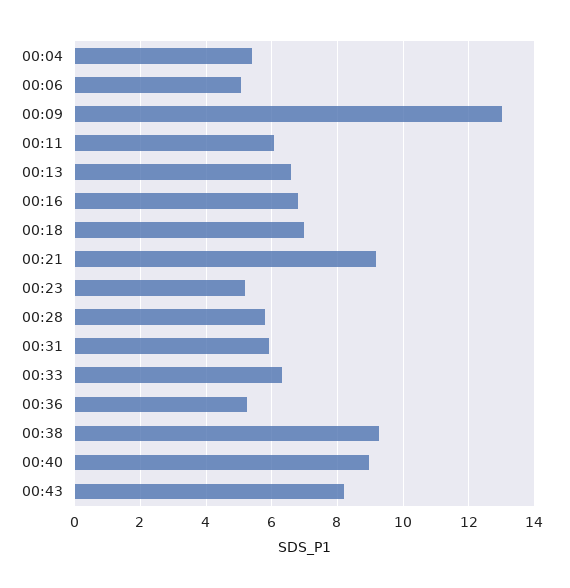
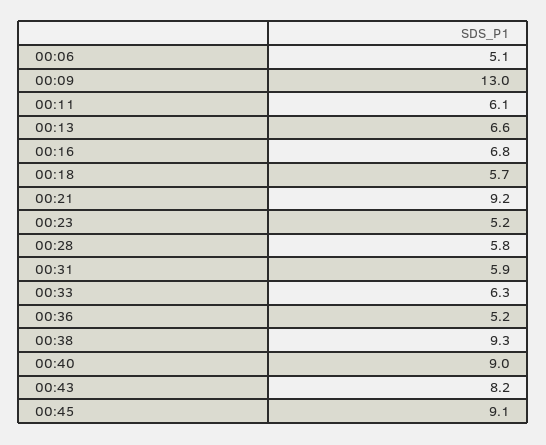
00:04: 5.4 -> none
00:18: 7 -> 5.7
00:45: none -> 9.1

